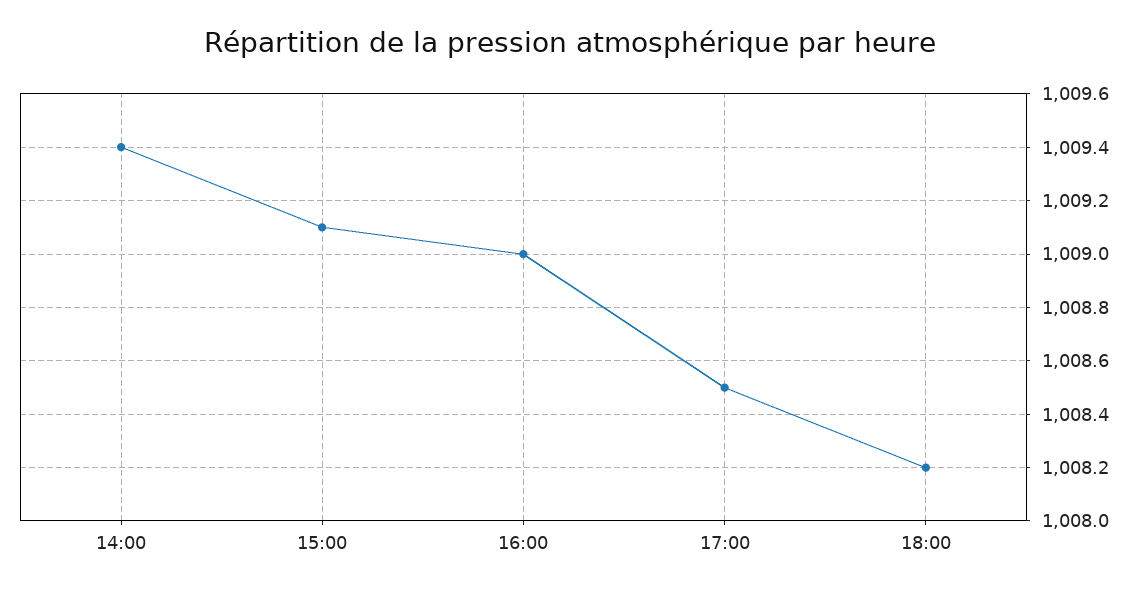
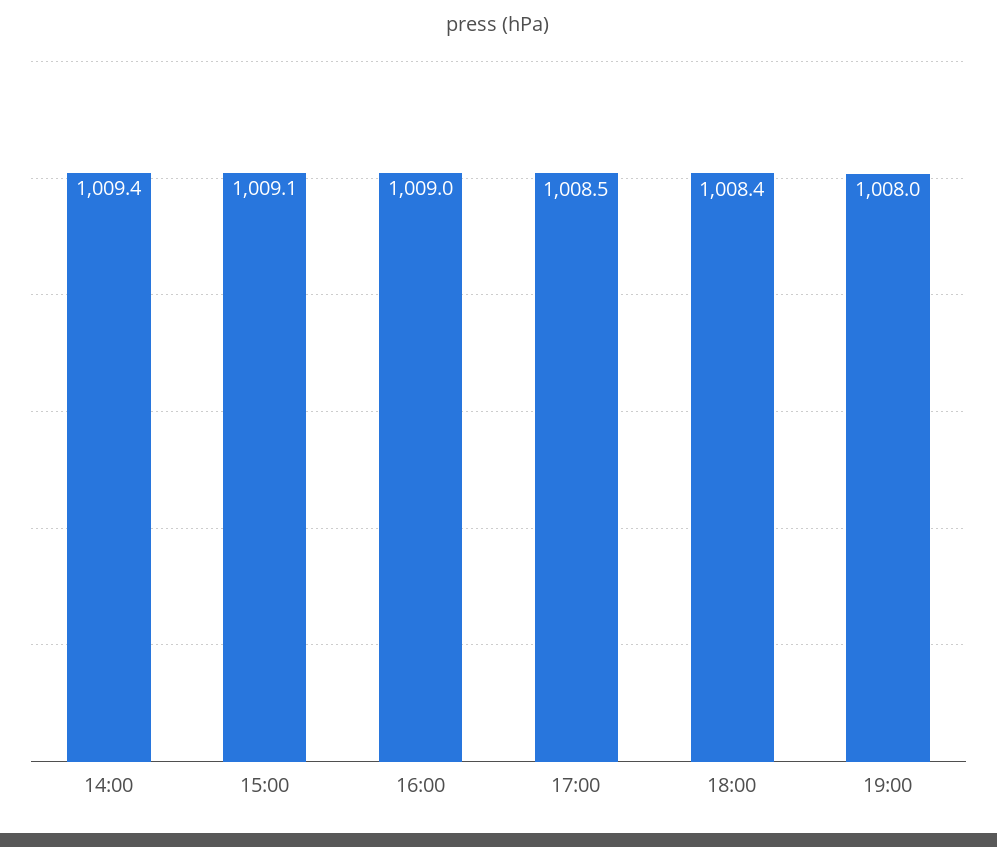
18:00: 1008.2 -> 1008.4
19:00: none -> 1008

